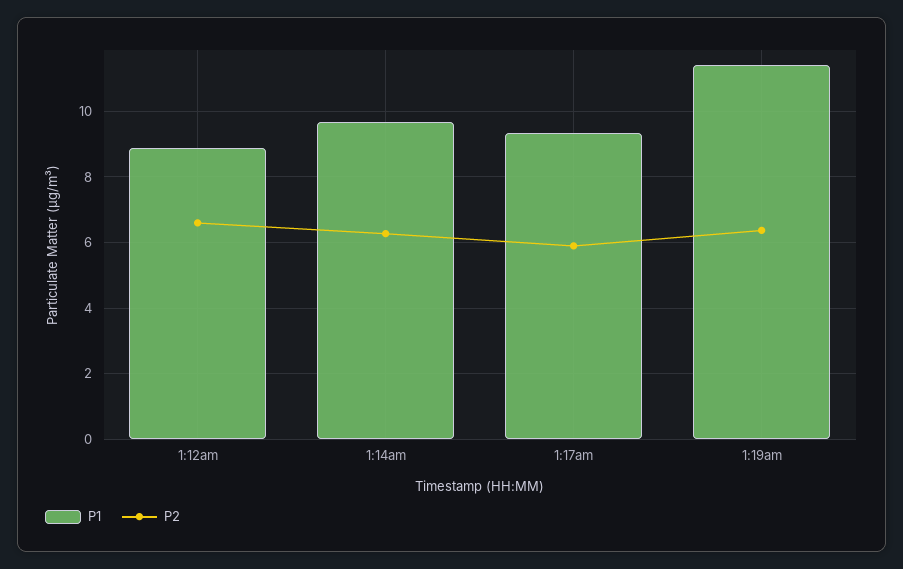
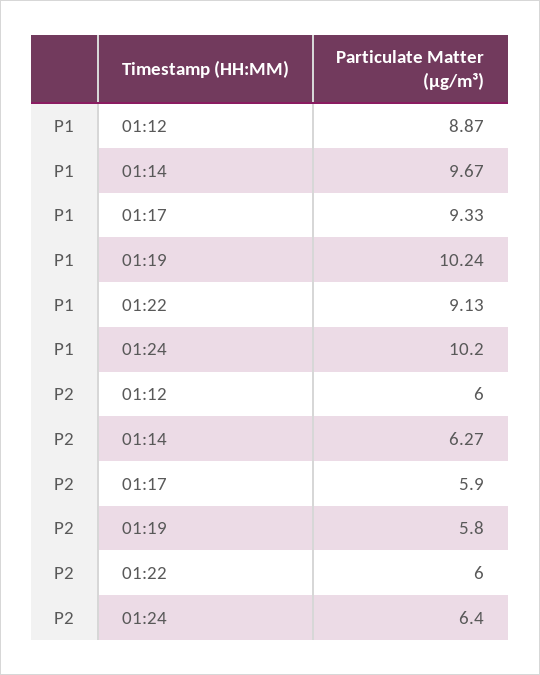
P2, 1:12am: 6.6 -> 6
P1, 1:19am: 11.4 -> 10.24
P2, 1:19am: 6.4 -> 5.8
P1, 01:22: none -> 9.13
P1, 01:24: none -> 10.2
P2, 01:22: none -> 6
P2, 01:24: none -> 6.4

